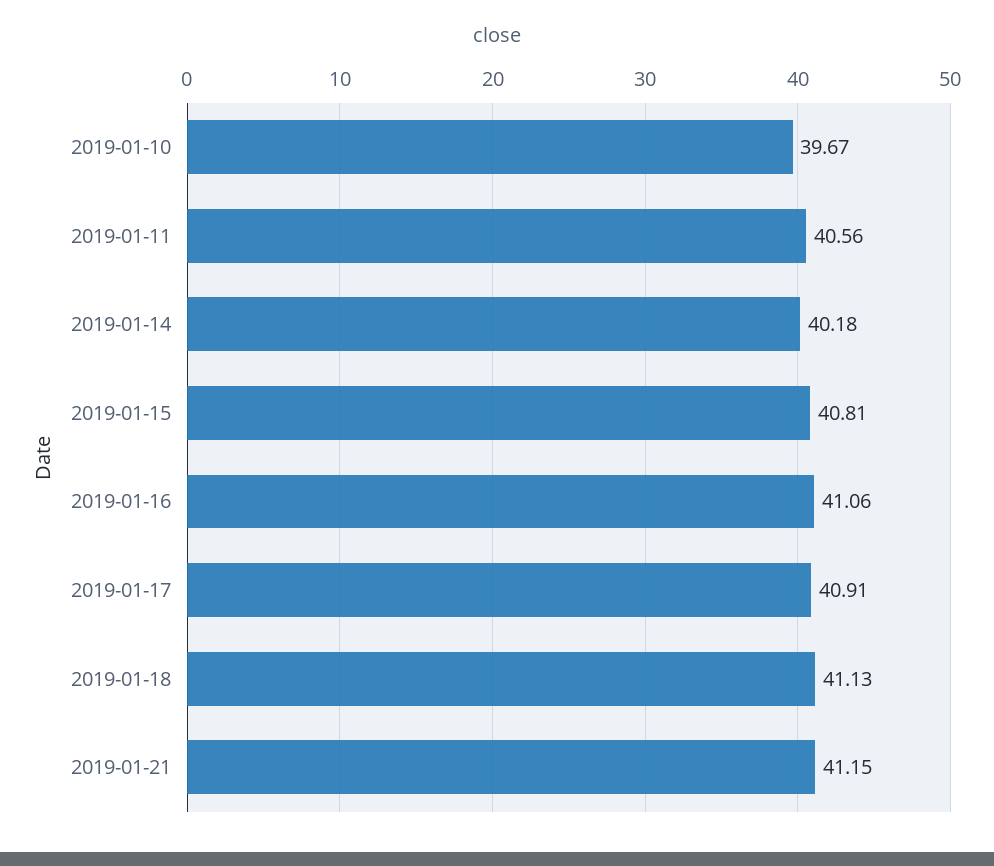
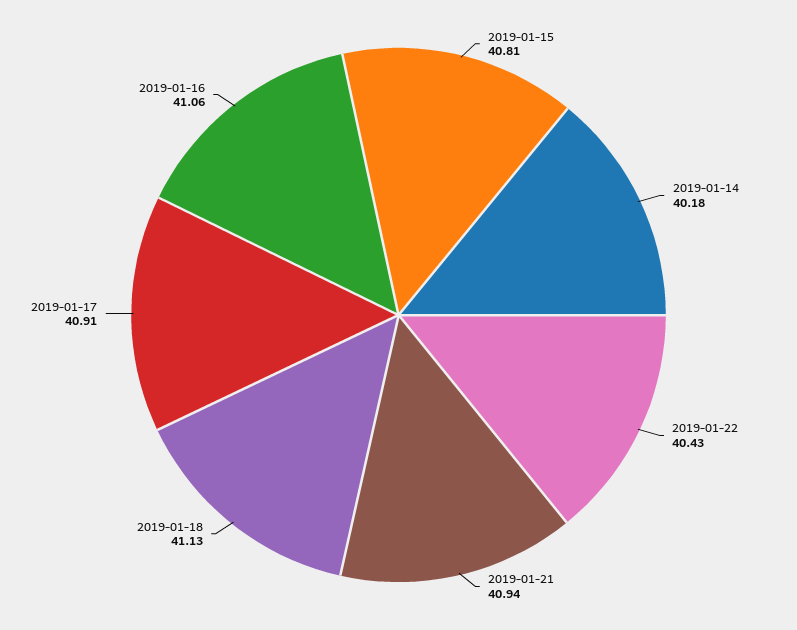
2019-01-10: 39.67 -> none
2019-01-11: 40.56 -> none
2019-01-21: 41.15 -> 40.94
2019-01-22: none -> 40.43

